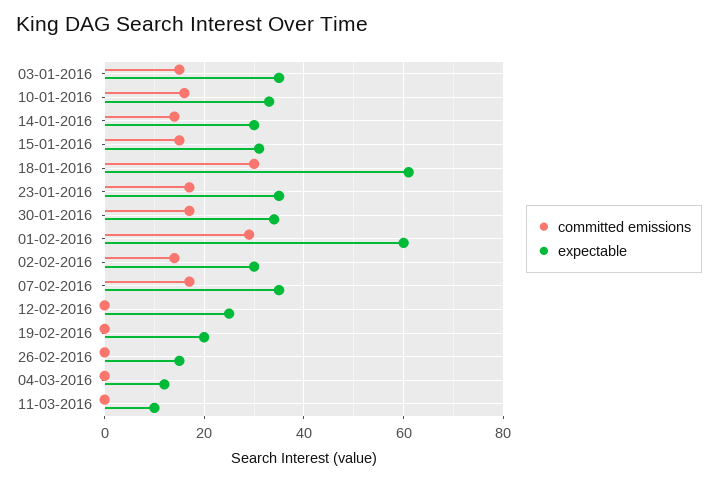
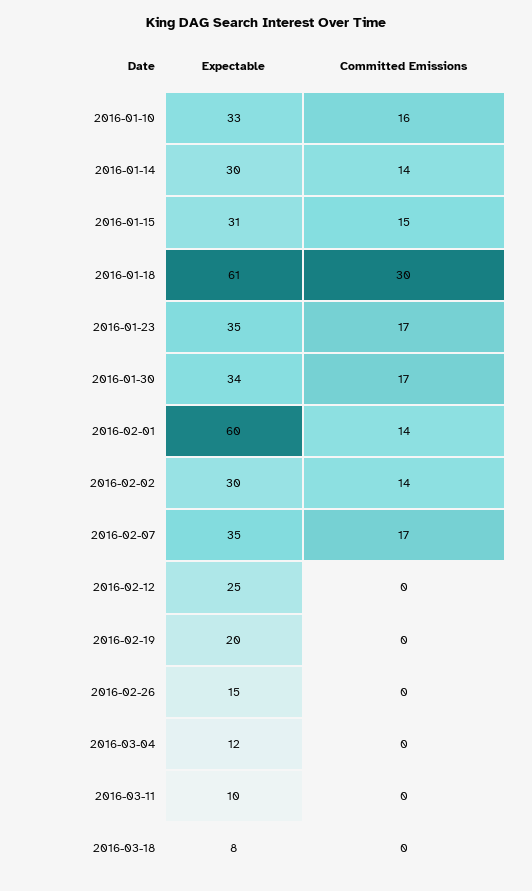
committed emissions, 03-01-2016: 15 -> none
expectable, 03-01-2016: 35 -> none
committed emissions, 01-02-2016: 30 -> 14
expectable, 2016-03-18: none -> 8
committed emissions, 2016-03-18: none -> 0

